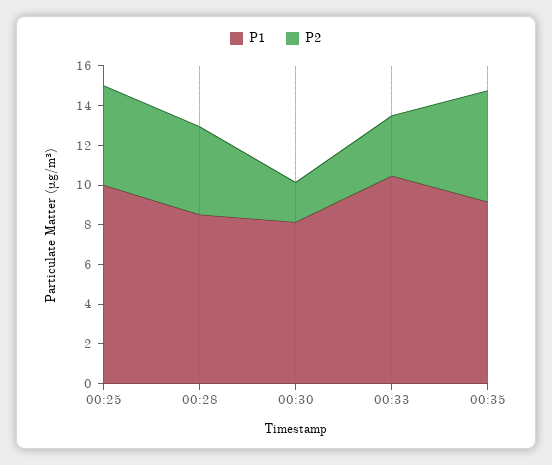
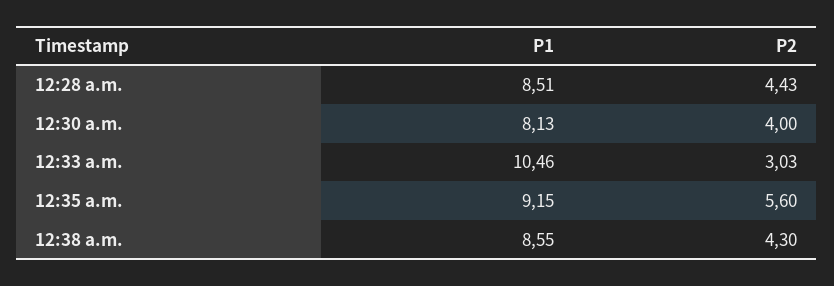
P1, 00:25: 10 -> none
P2, 00:25: 5 -> none
P2, 00:30: 2 -> 4
P1, 12:38 a.m.: none -> 8.55
P2, 12:38 a.m.: none -> 4.3

